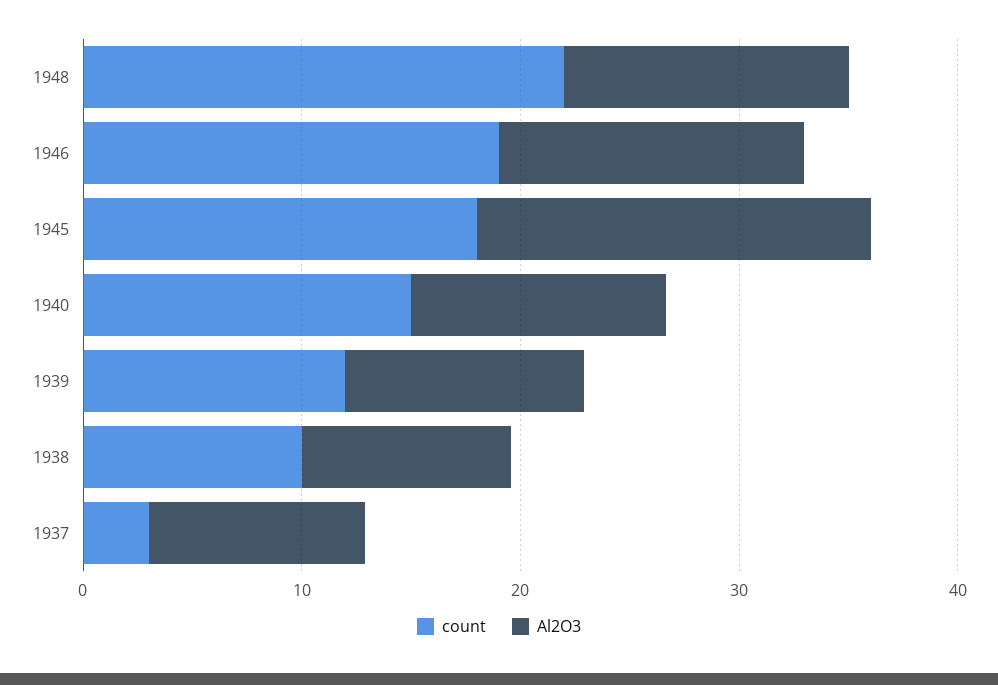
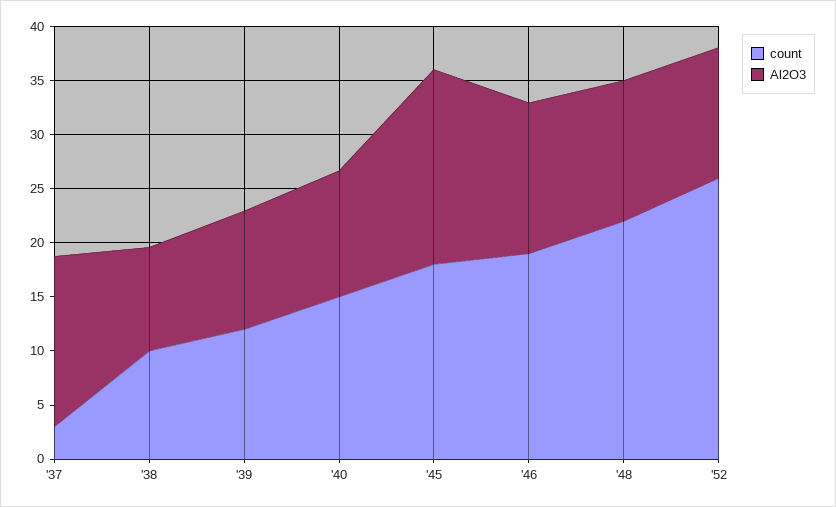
Al2O3, 1937: 10 -> 16
count, '52: none -> 26
Al2O3, '52: none -> 12

